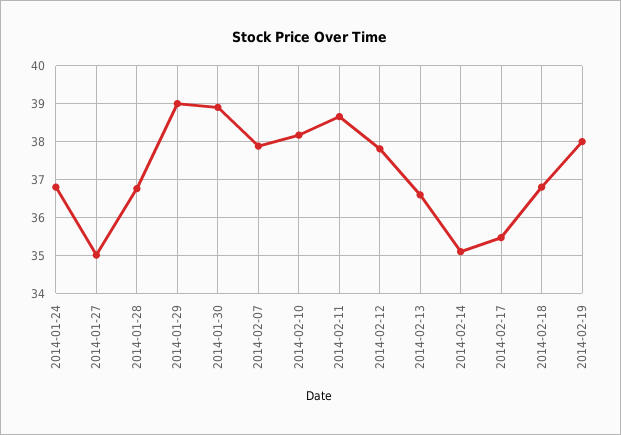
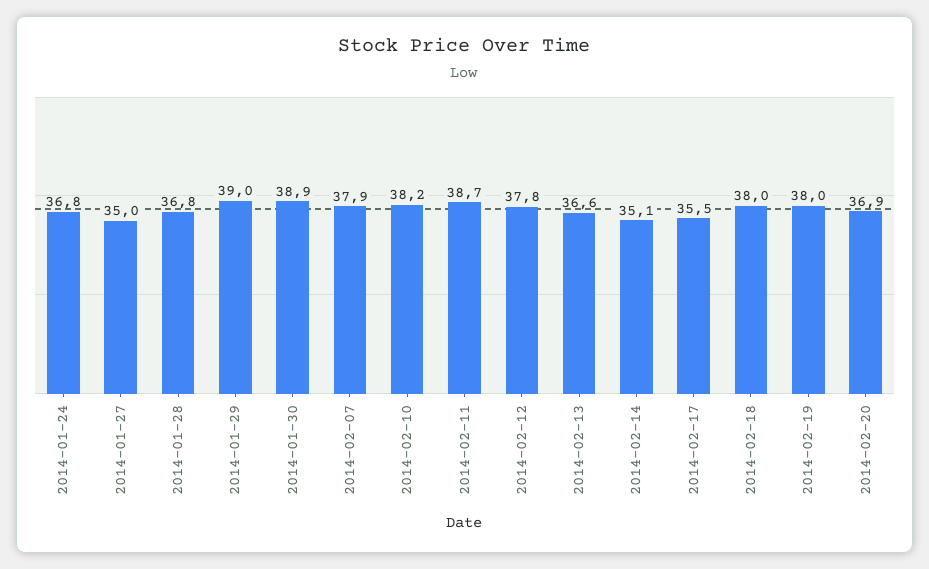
2014-02-18: 36.8 -> 38
2014-02-20: none -> 36.9

